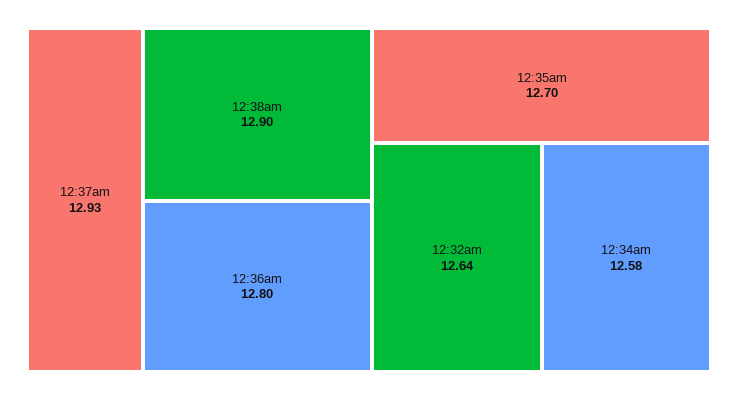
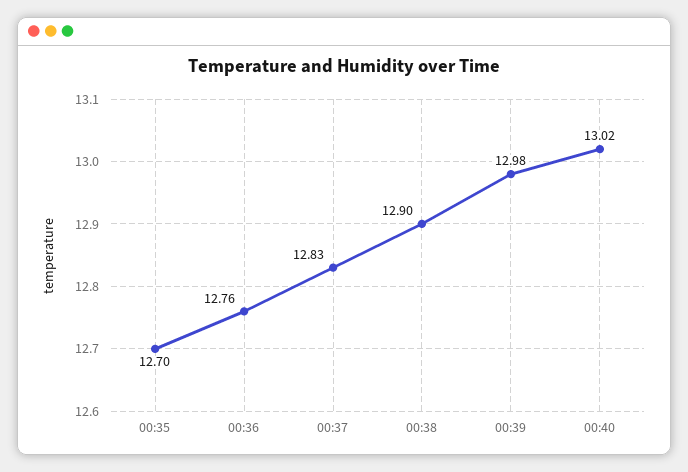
12:37am: 12.93 -> 12.83
12:36am: 12.8 -> 12.76
12:32am: 12.64 -> none
12:34am: 12.58 -> none
00:39: none -> 12.98
00:40: none -> 13.02

